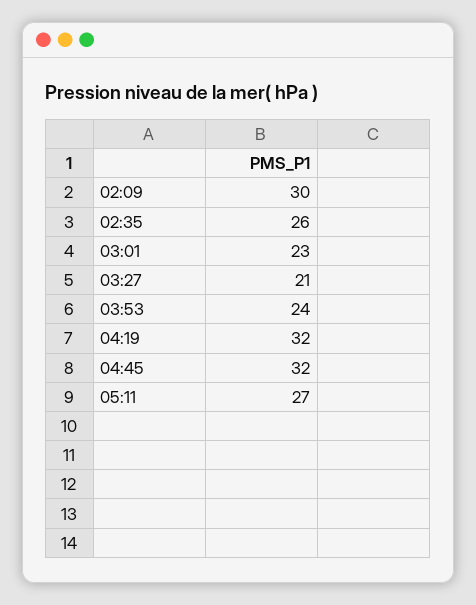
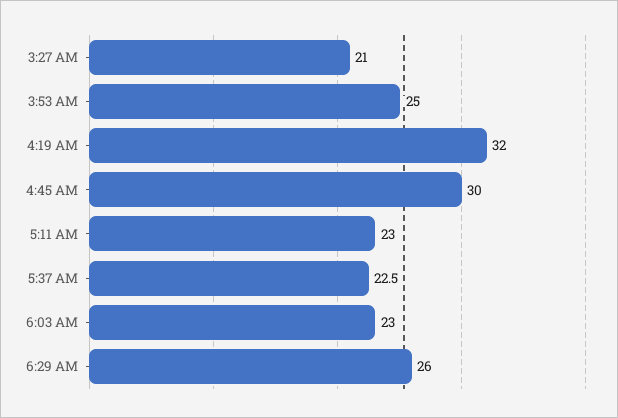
02:09: 30 -> none
02:35: 26 -> none
03:01: 23 -> none
03:53: 24 -> 25
04:45: 32 -> 30
05:11: 27 -> 23
5:37 AM: none -> 22.5
6:03 AM: none -> 23
6:29 AM: none -> 26

